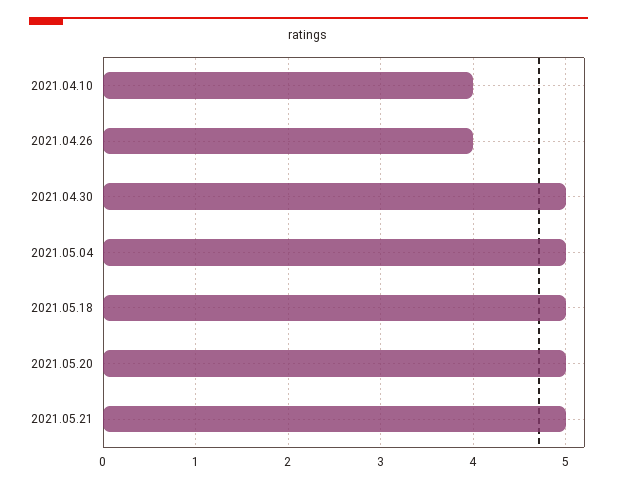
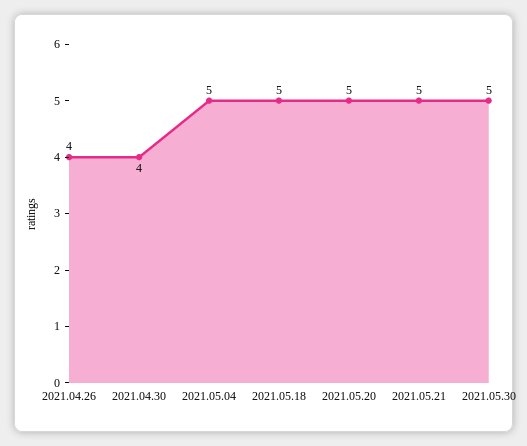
2021.04.10: 4 -> none
2021.04.30: 5 -> 4
2021.05.30: none -> 5

